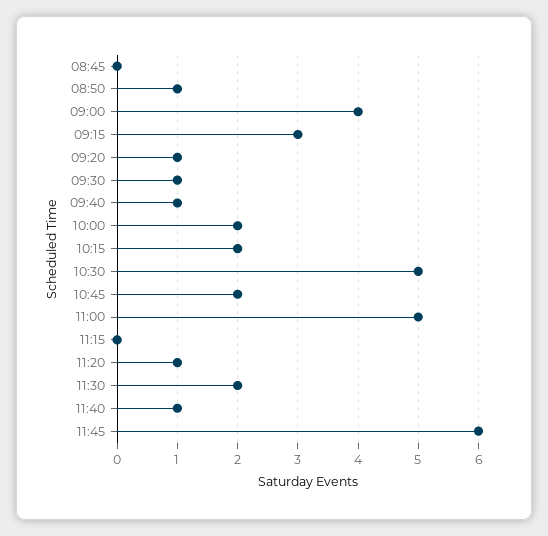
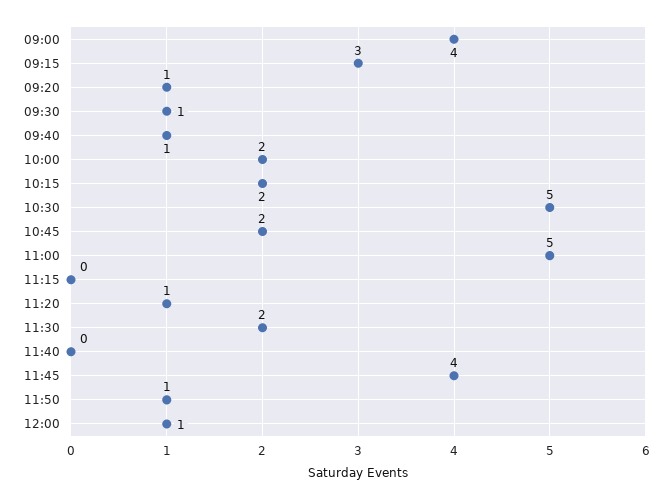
08:45: 0 -> none
08:50: 1 -> none
11:40: 1 -> 0
11:45: 6 -> 4
11:50: none -> 1
12:00: none -> 1

